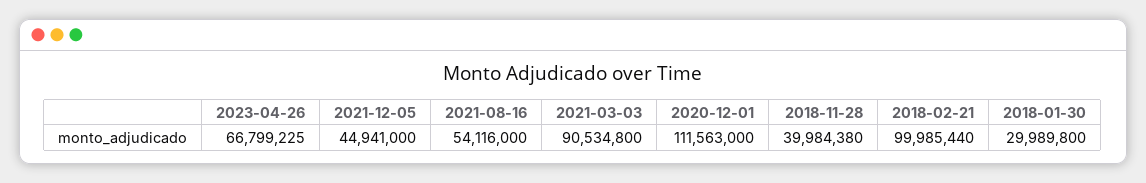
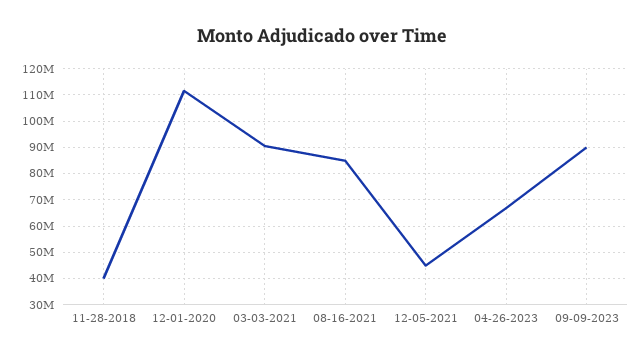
2021-08-16: 54116000 -> 85000000
2018-02-21: 99985440 -> none
2018-01-30: 29989800 -> none
09-09-2023: none -> 90000000

